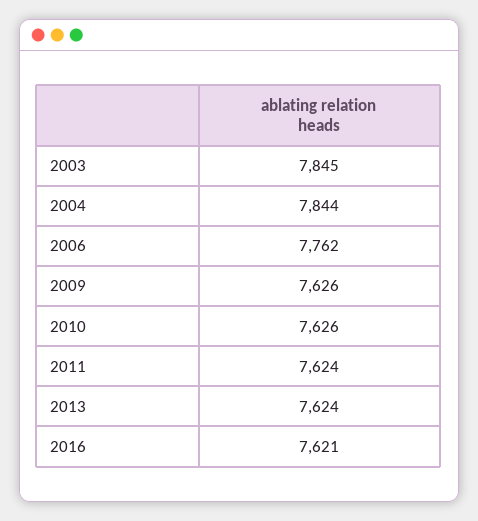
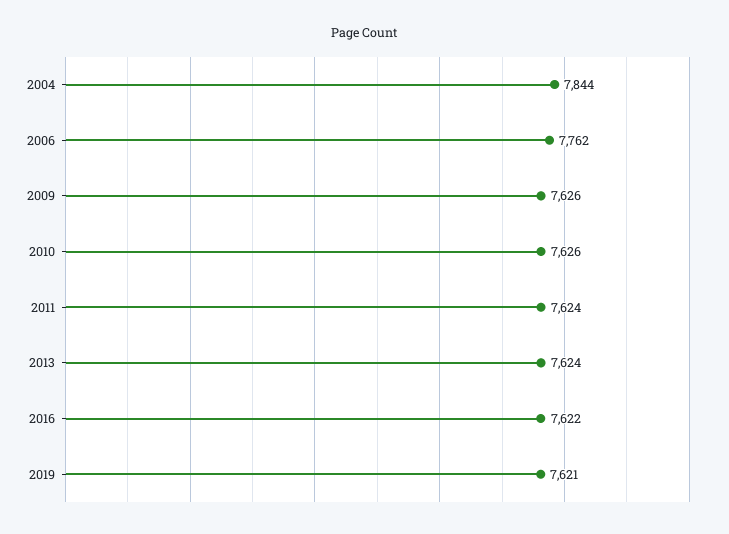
2003: 7845 -> none
2016: 7621 -> 7622
2019: none -> 7621

